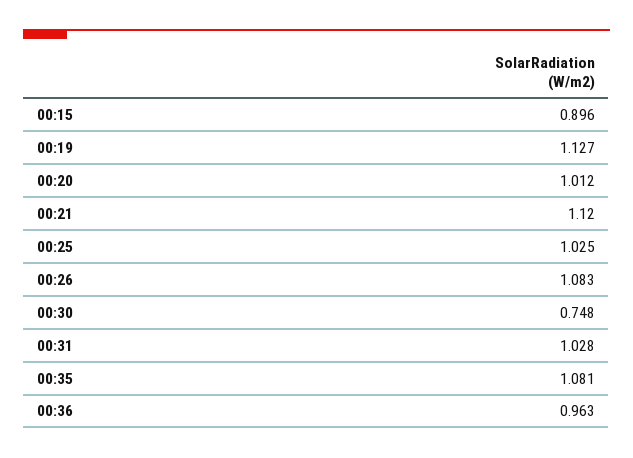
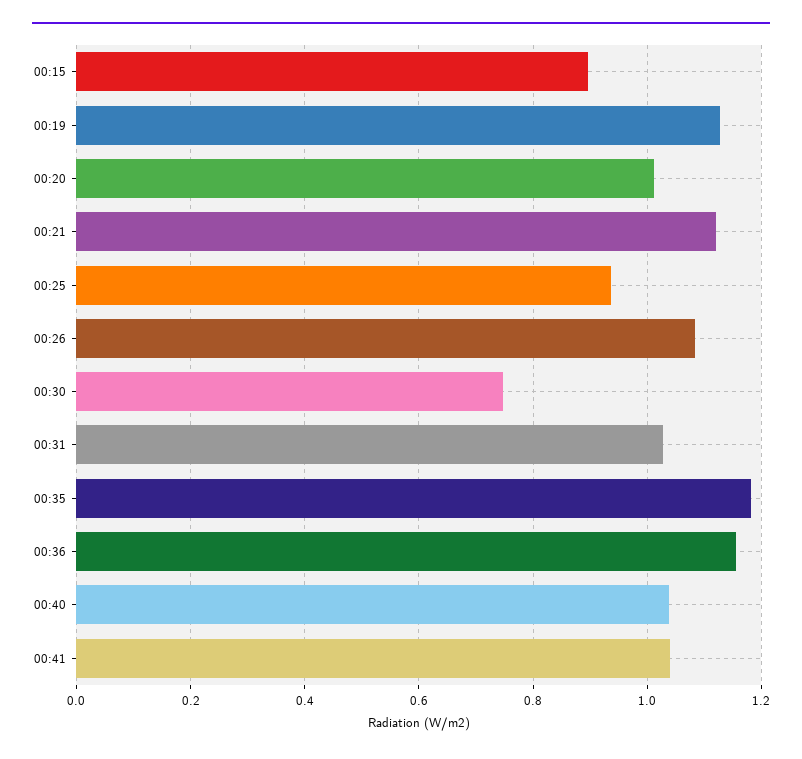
00:25: 1.025 -> 0.94
00:35: 1.081 -> 1.18
00:36: 0.963 -> 1.16
00:40: none -> 1.04
00:41: none -> 1.04

